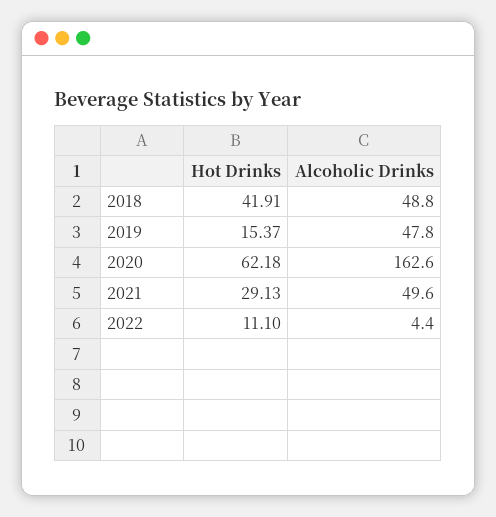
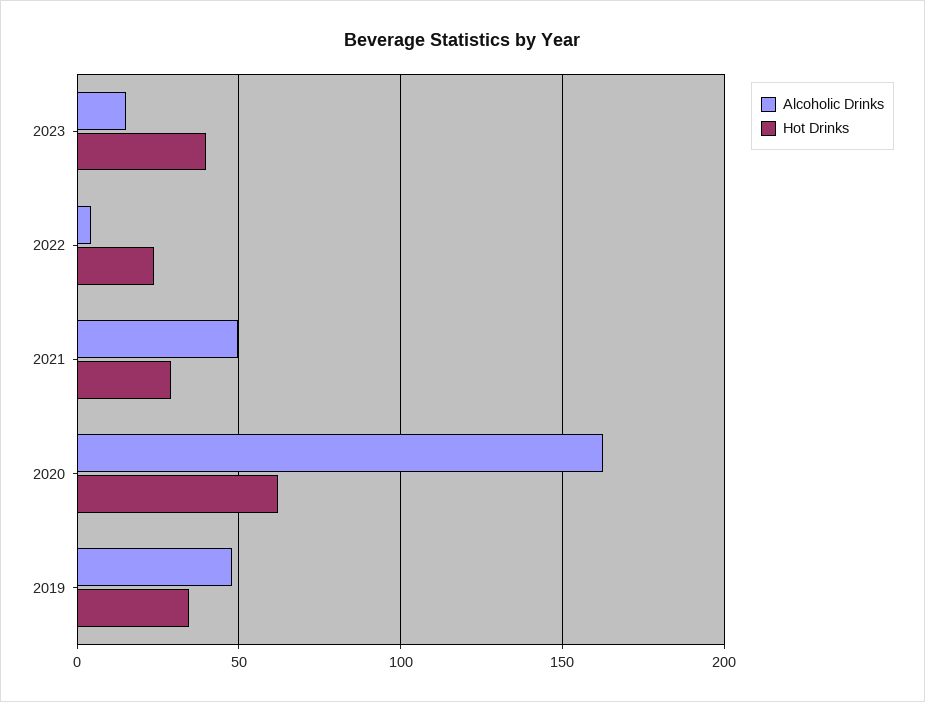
Hot Drinks, 2018: 41.91 -> none
Alcoholic Drinks, 2018: 48.8 -> none
Hot Drinks, 2019: 15.37 -> 35
Hot Drinks, 2022: 11.1 -> 25
Alcoholic Drinks, 2023: none -> 15
Hot Drinks, 2023: none -> 40

